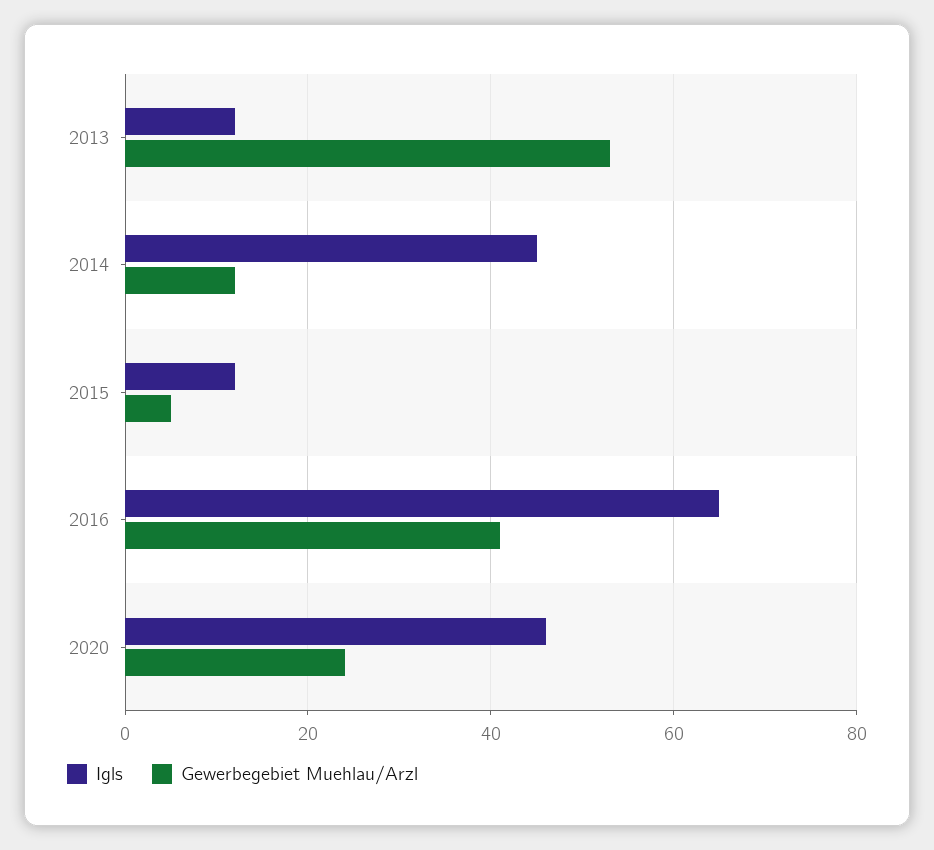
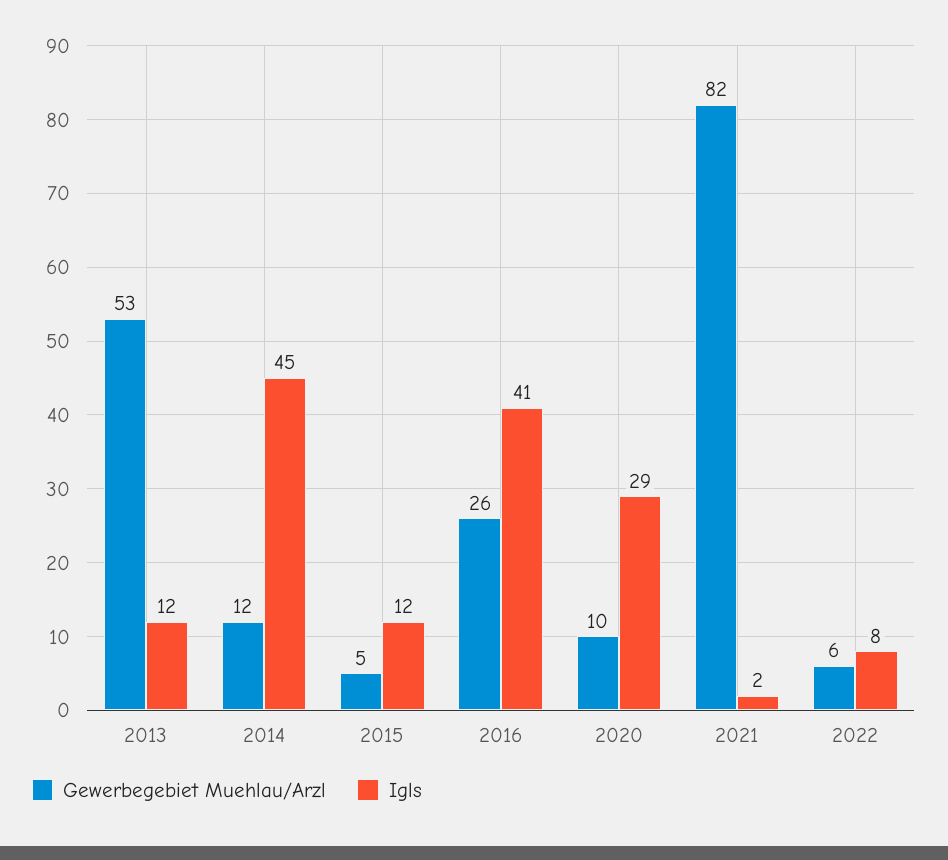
Igls, 2016: 65 -> 41
Gewerbegebiet Muehlau/Arzl, 2016: 40 -> 26
Igls, 2020: 45 -> 29
Gewerbegebiet Muehlau/Arzl, 2020: 25 -> 10
Gewerbegebiet Muehlau/Arzl, 2021: none -> 82
Igls, 2021: none -> 2
Gewerbegebiet Muehlau/Arzl, 2022: none -> 6
Igls, 2022: none -> 8

